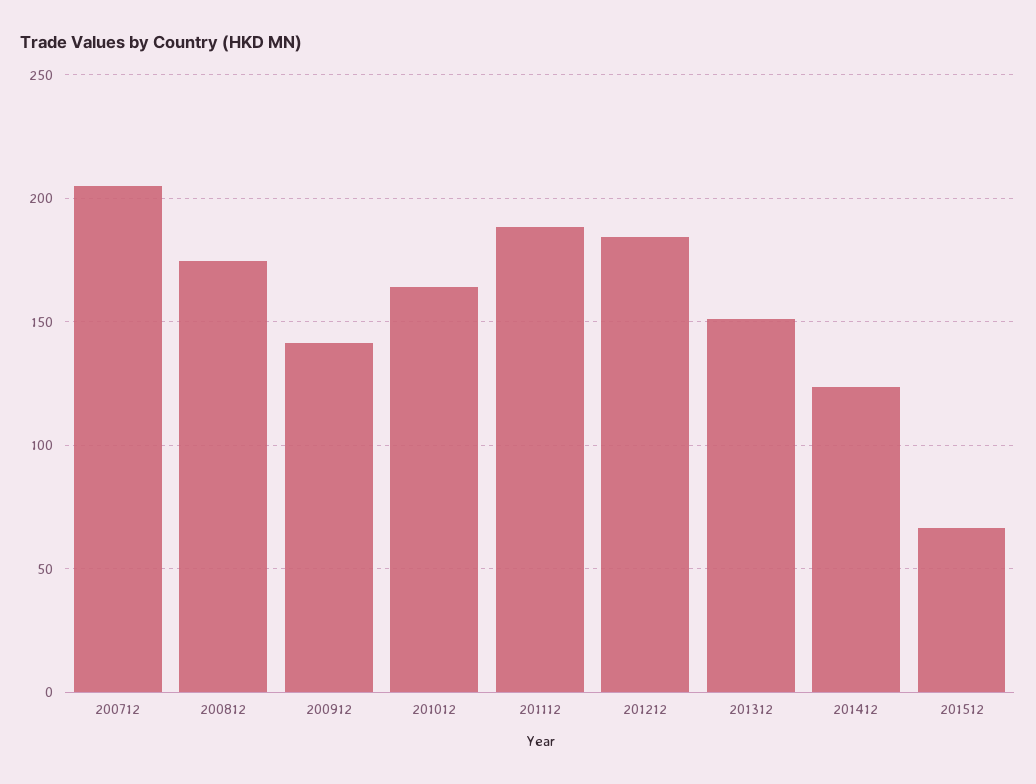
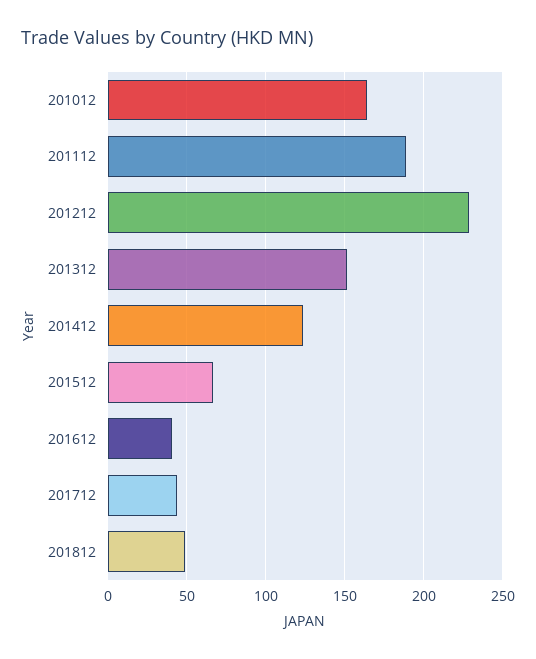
200712: 205 -> none
200812: 175 -> none
200912: 140 -> none
201212: 185 -> 230
201612: none -> 40
201712: none -> 45
201812: none -> 50

